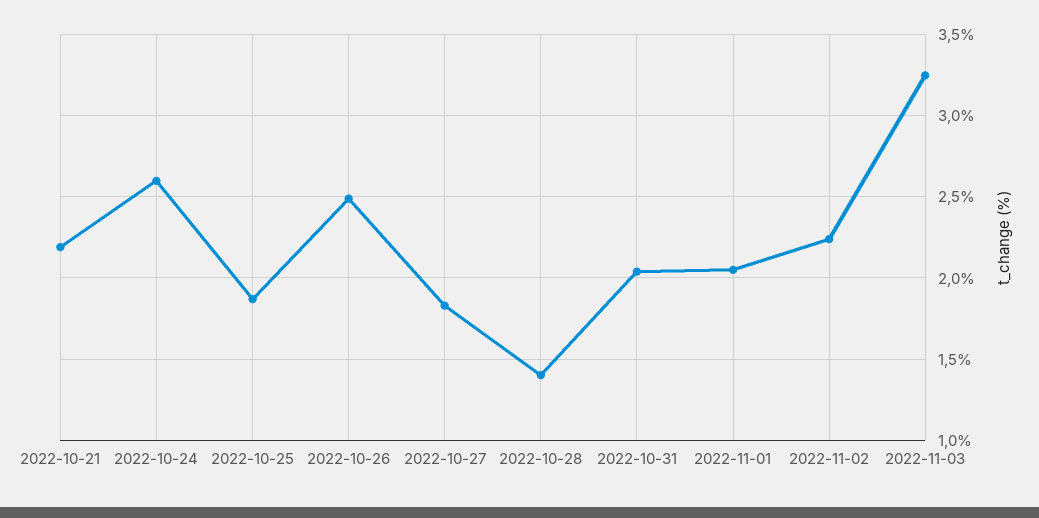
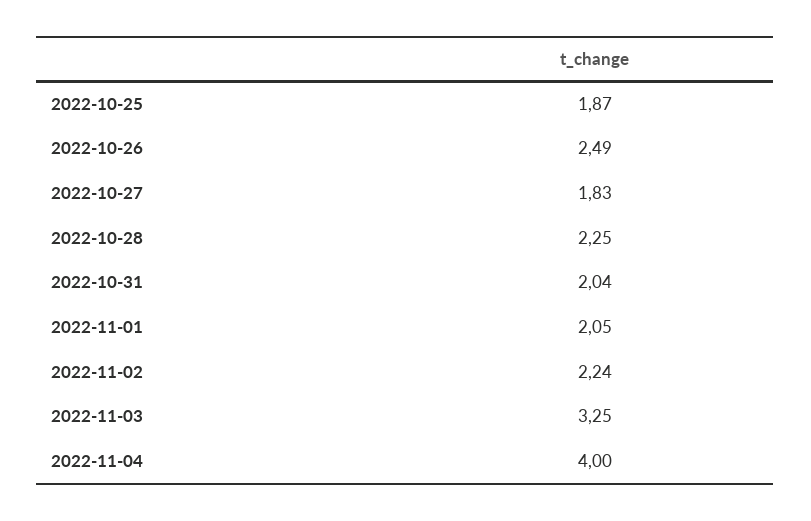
2022-10-21: 2.2 -> none
2022-10-24: 2.6 -> none
2022-10-28: 1.4 -> 2.25
2022-11-04: none -> 4

